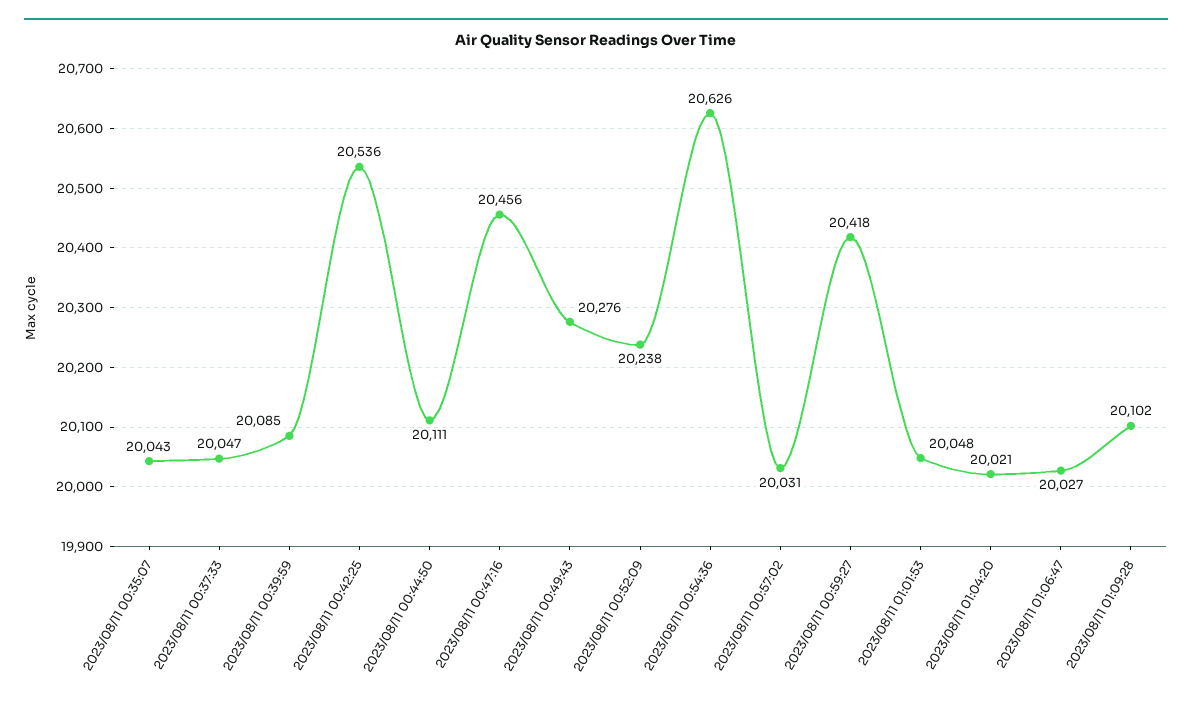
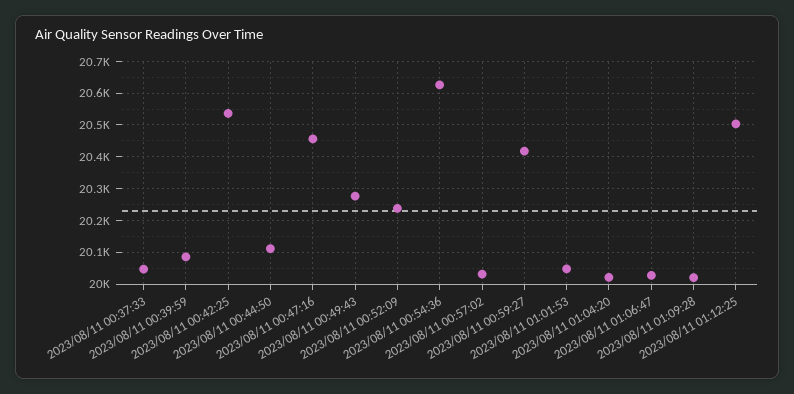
2023/08/11 00:35:07: 20043 -> none
2023/08/11 01:09:28: 20102 -> 20020
2023/08/11 01:12:25: none -> 20500

